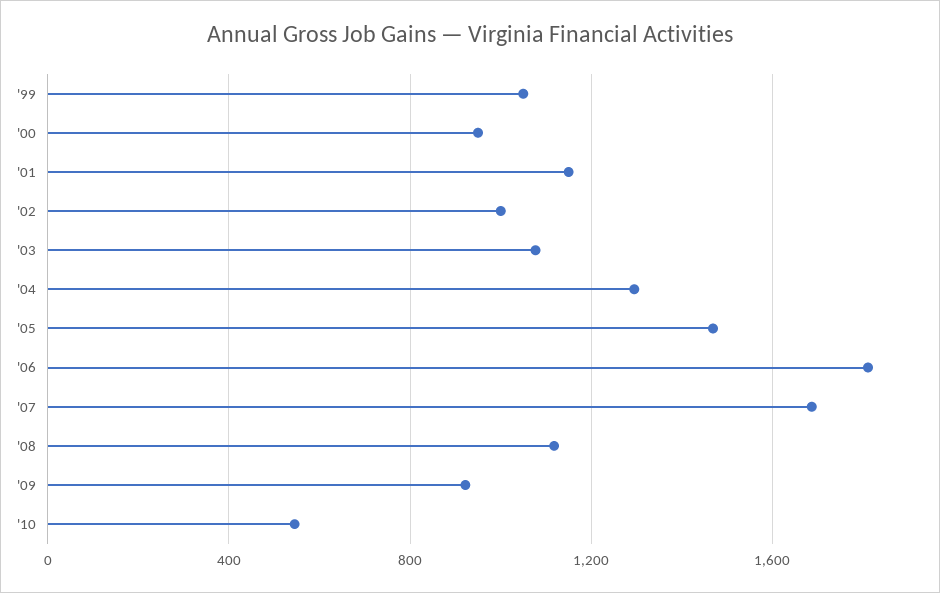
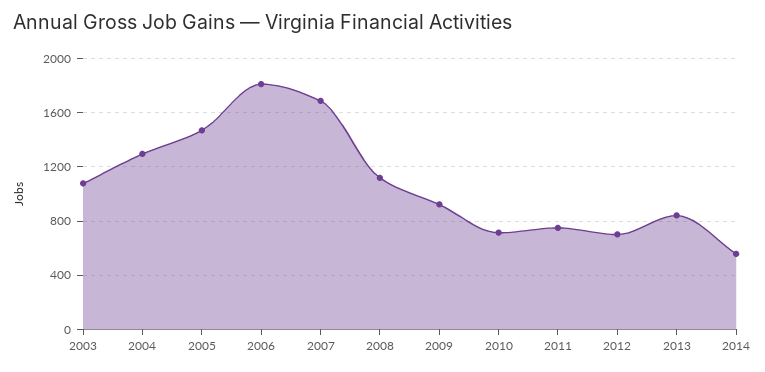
'99: 1050 -> none
'00: 950 -> none
'01: 1150 -> none
'02: 1000 -> none
'10: 550 -> 700
2011: none -> 750
2012: none -> 700
2013: none -> 850
2014: none -> 550

